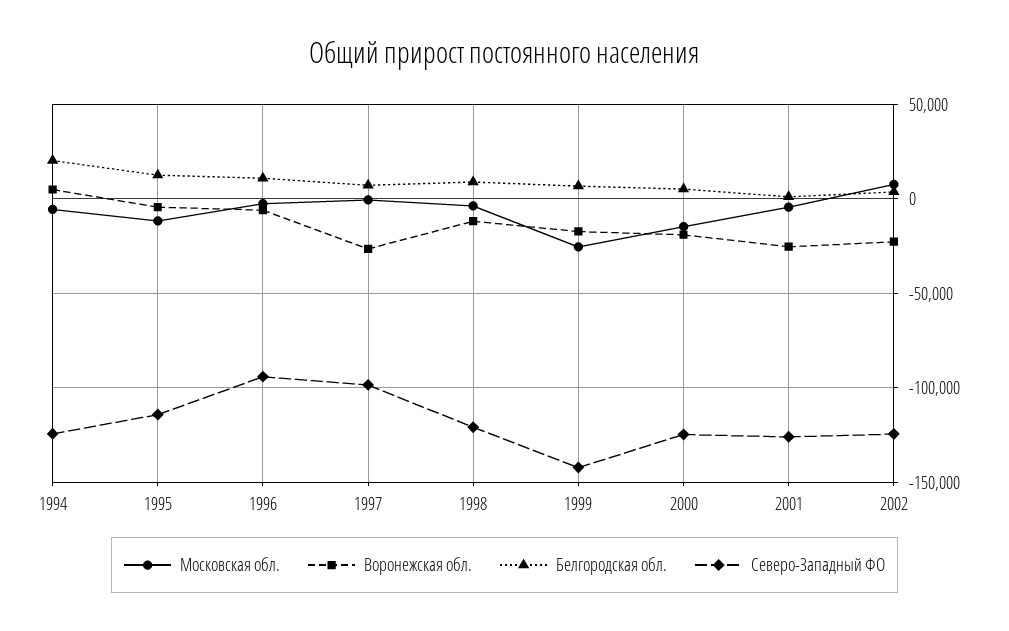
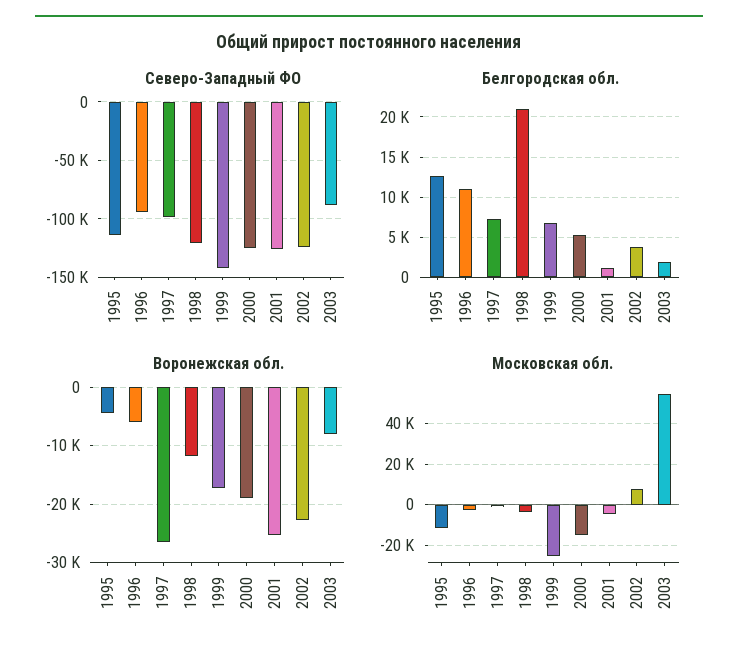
Московская обл., 1994: -5000 -> none
Воронежская обл., 1994: 5000 -> none
Белгородская обл., 1994: 20000 -> none
Северо-Западный ФО, 1994: -125000 -> none
Белгородская обл., 1998: 10000 -> 21000
Северо-Западный ФО, 2003: none -> -90000
Белгородская обл., 2003: none -> 2000
Воронежская обл., 2003: none -> -8000
Московская обл., 2003: none -> 55000

